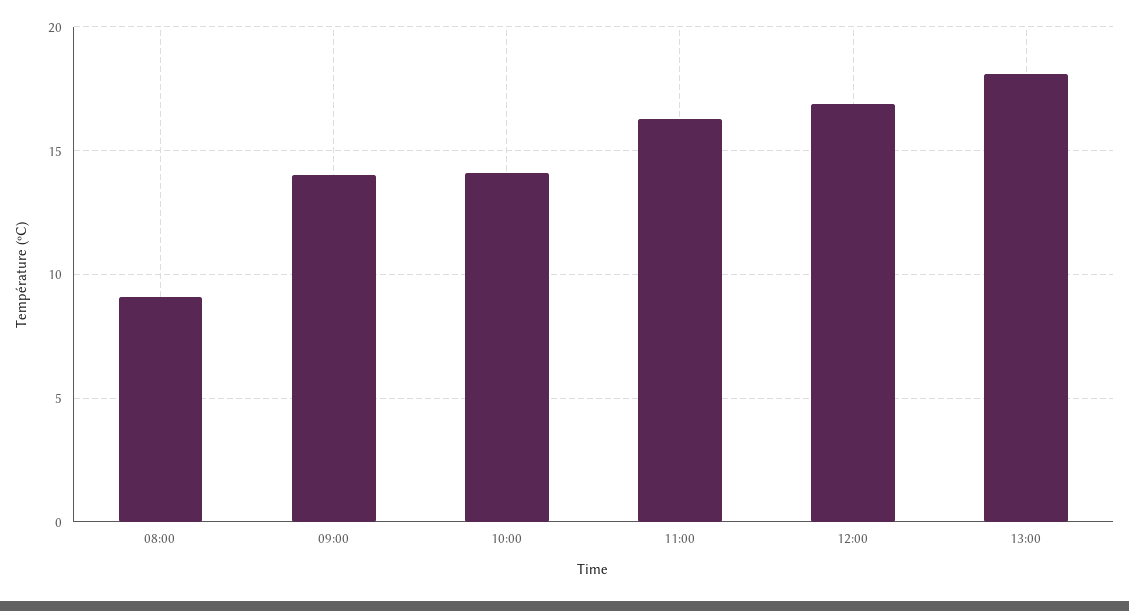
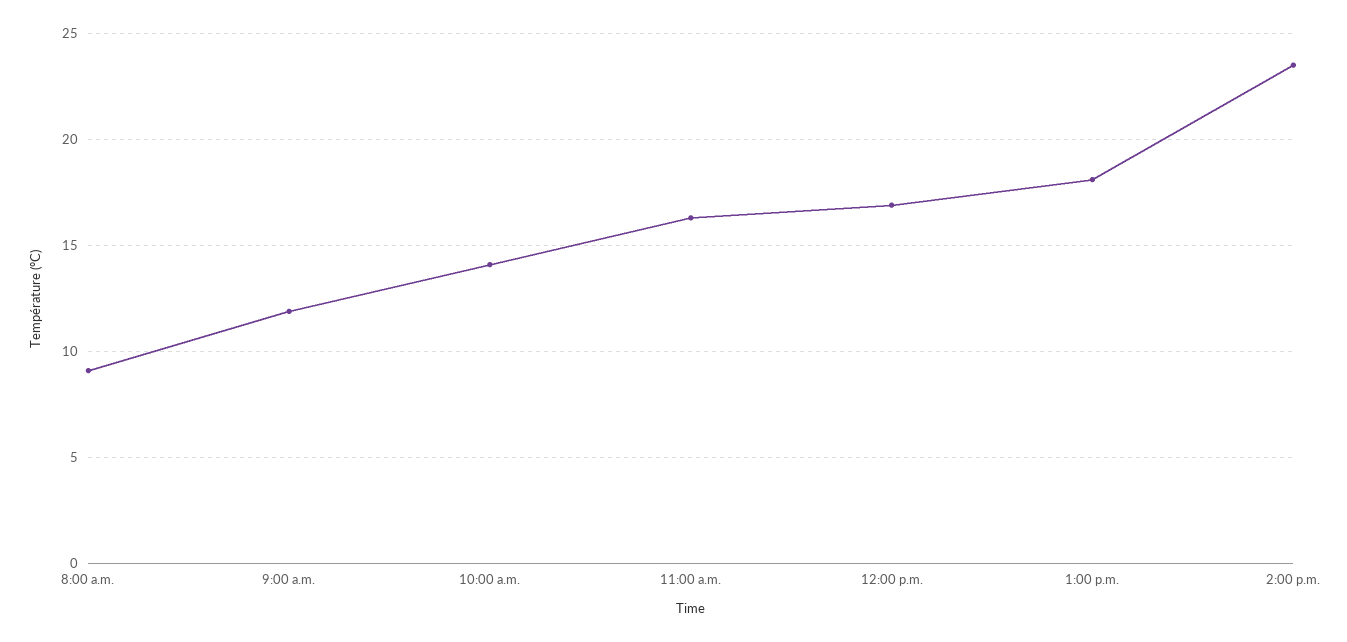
09:00: 14 -> 12
2:00 p.m.: none -> 23.5

